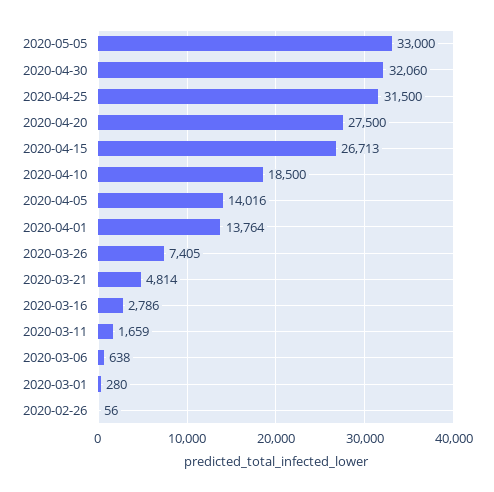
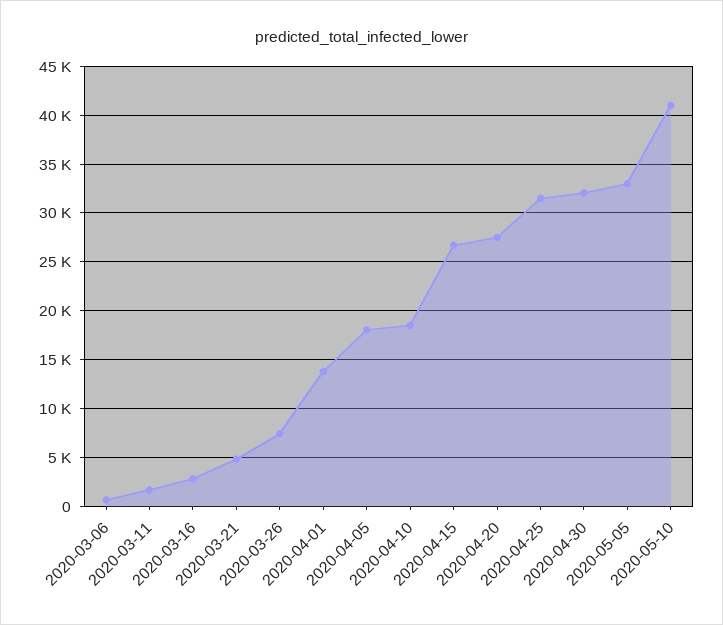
2020-04-05: 14016 -> 18000
2020-03-01: 280 -> none
2020-02-26: 56 -> none
2020-05-10: none -> 41000

